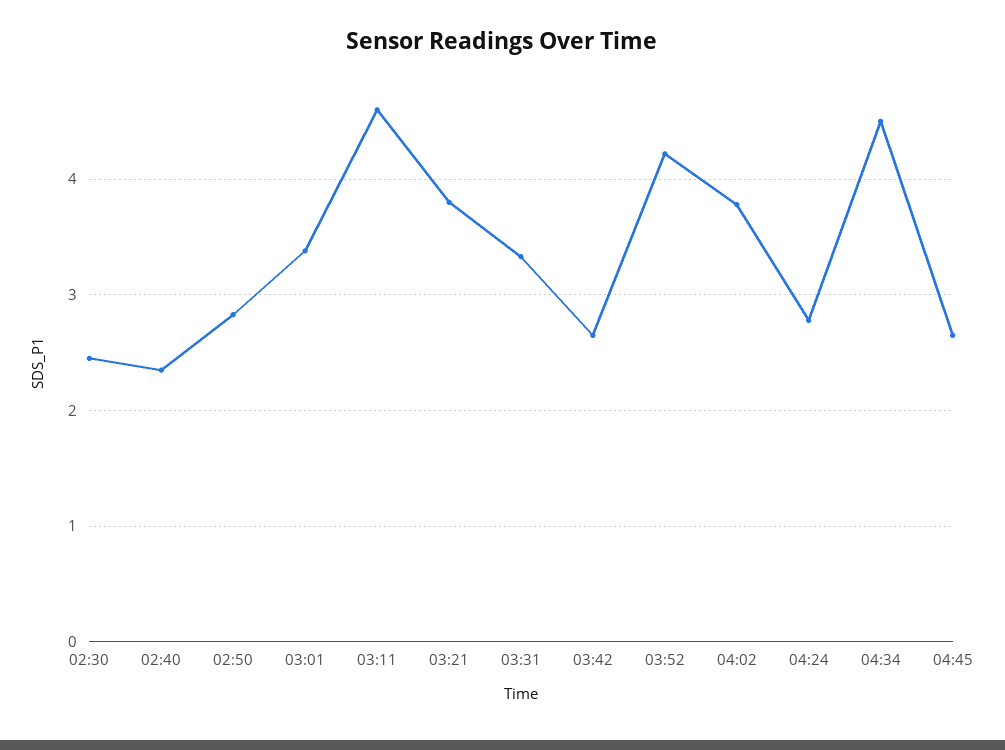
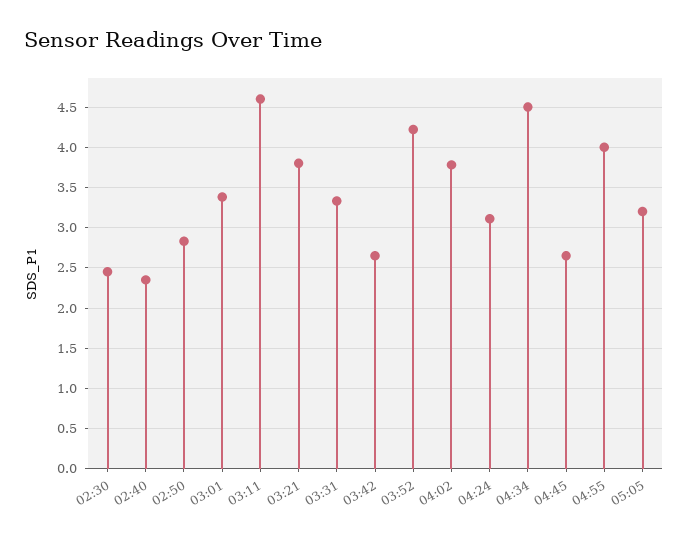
04:24: 2.8 -> 3.1
04:55: none -> 4
05:05: none -> 3.2

